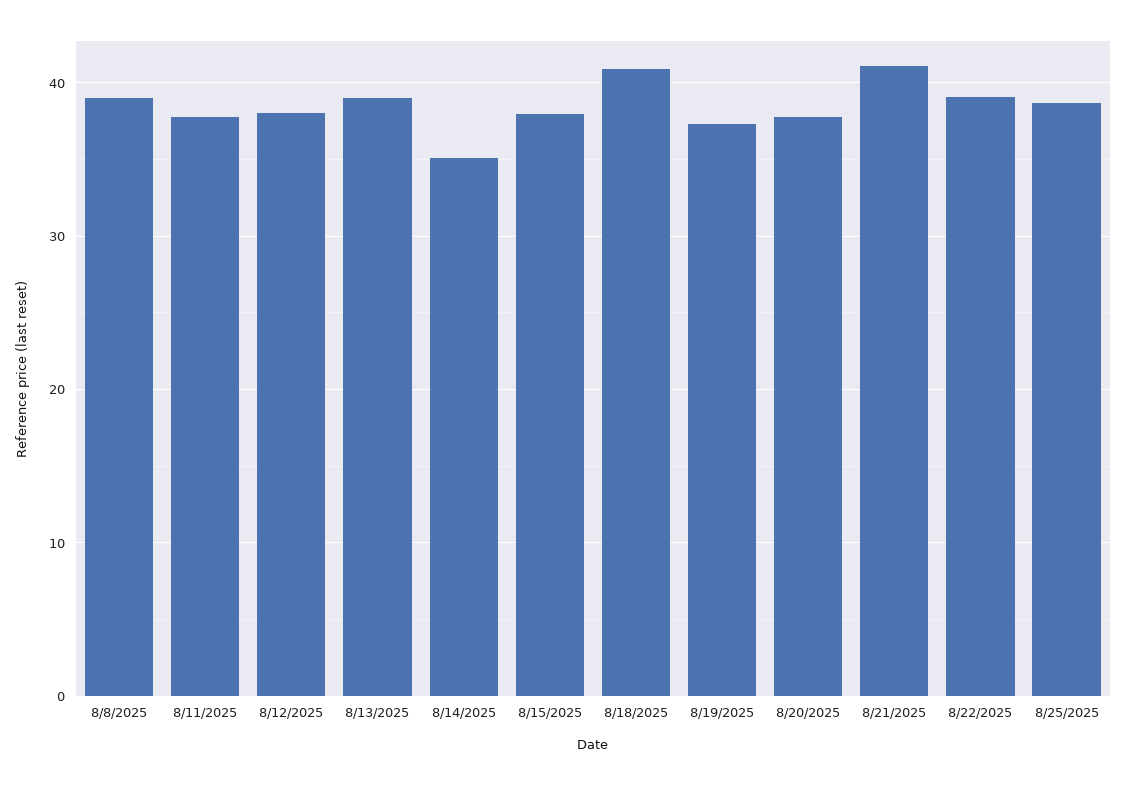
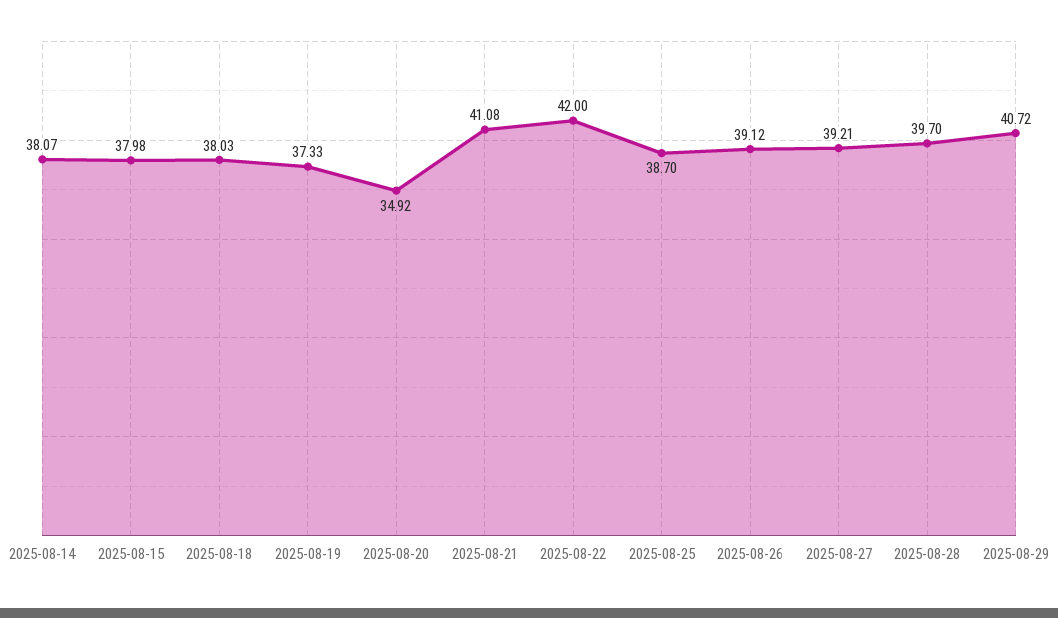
8/8/2025: 39 -> none
8/11/2025: 38 -> none
8/12/2025: 38 -> none
8/13/2025: 39 -> none
8/14/2025: 35 -> 38.07
8/18/2025: 41 -> 38.03
8/20/2025: 38 -> 34.92
8/22/2025: 39 -> 42
2025-08-26: none -> 39.12
2025-08-27: none -> 39.21
2025-08-28: none -> 39.7
2025-08-29: none -> 40.72

